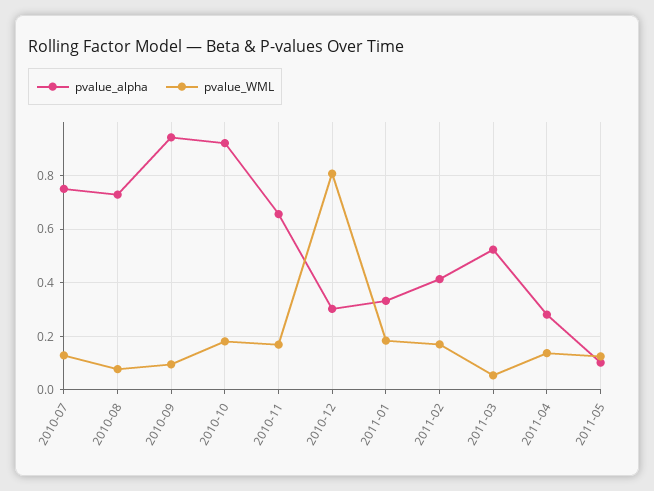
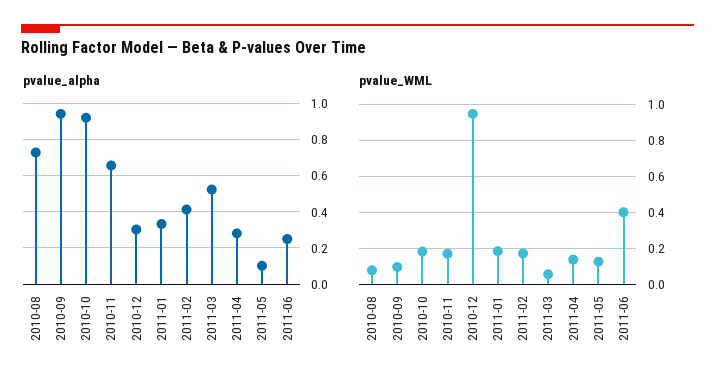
pvalue_alpha, 2010-07: 0.75 -> none
pvalue_WML, 2010-07: 0.125 -> none
pvalue_WML, 2010-12: 0.8 -> 0.95
pvalue_alpha, 2011-06: none -> 0.25
pvalue_WML, 2011-06: none -> 0.4

